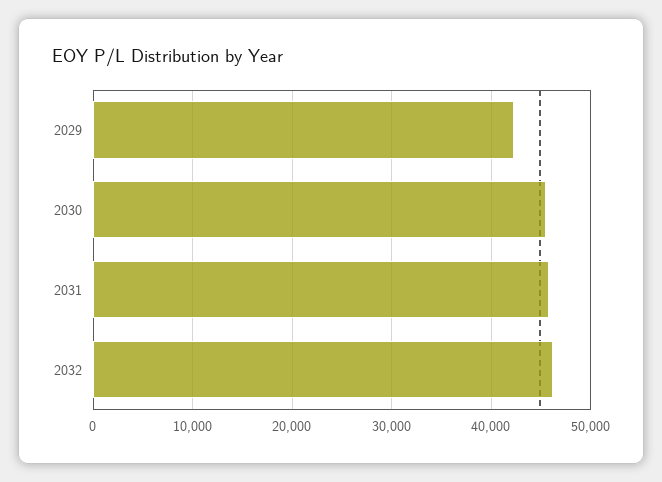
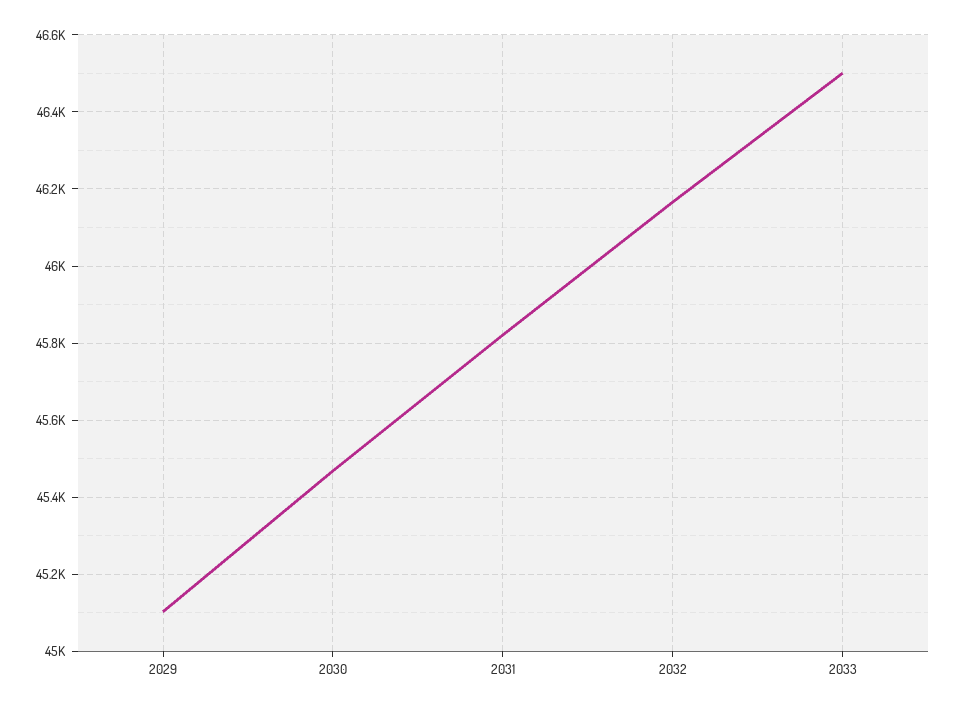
2029: 42000 -> 45100
2033: none -> 46500

